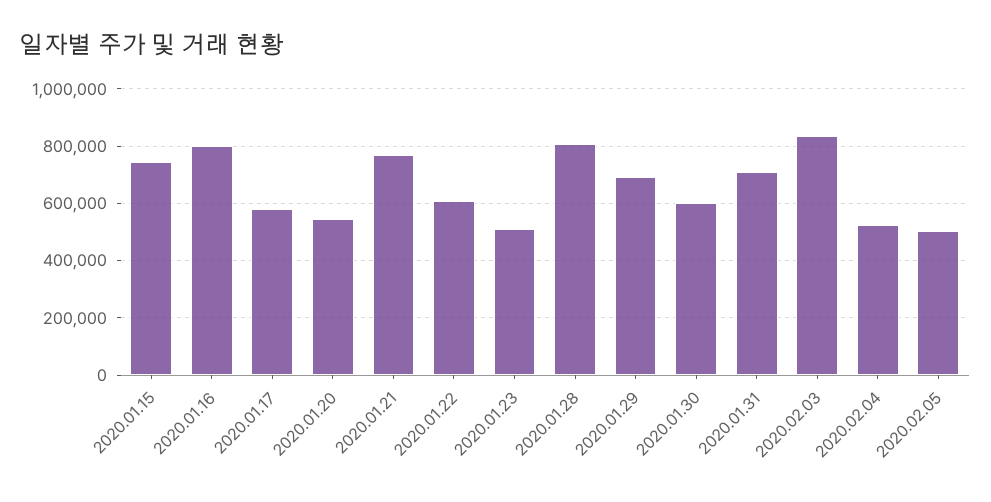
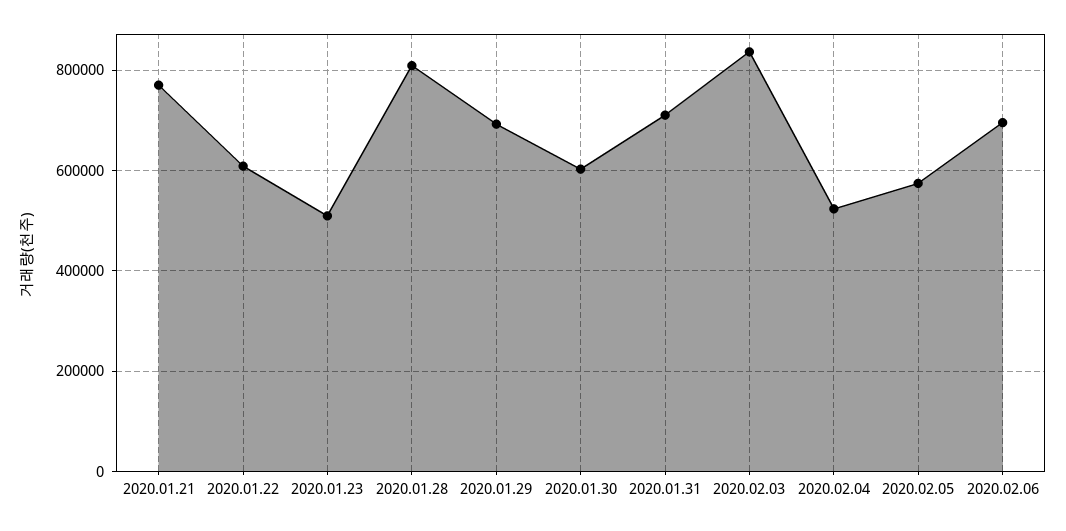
2020.01.15: 750000 -> none
2020.01.16: 800000 -> none
2020.01.17: 575000 -> none
2020.01.20: 550000 -> none
2020.02.05: 500000 -> 580000
2020.02.06: none -> 700000

